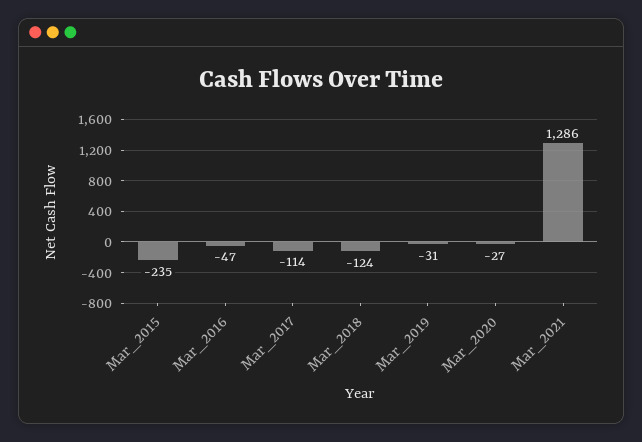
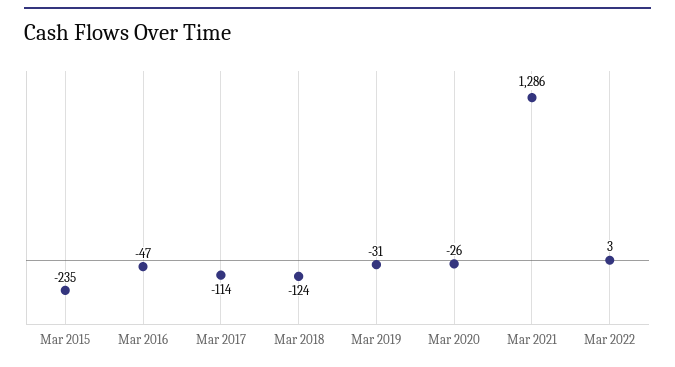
Mar_2020: -27 -> -26
Mar 2022: none -> 3

